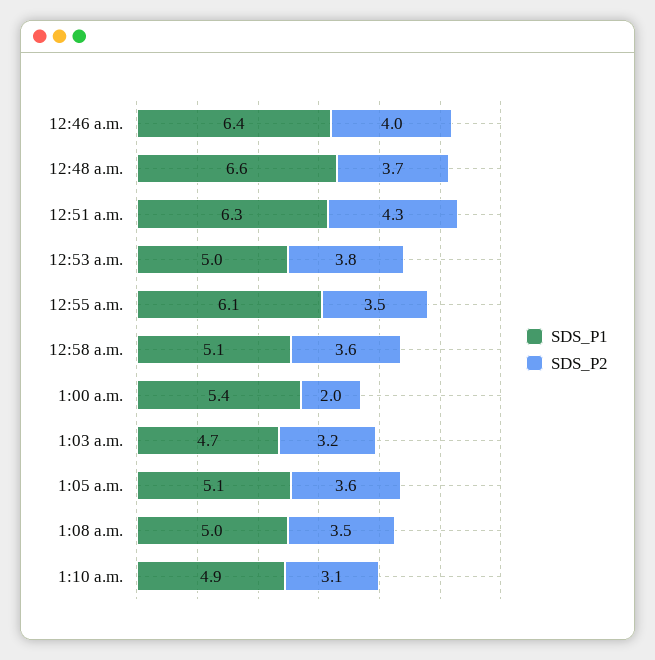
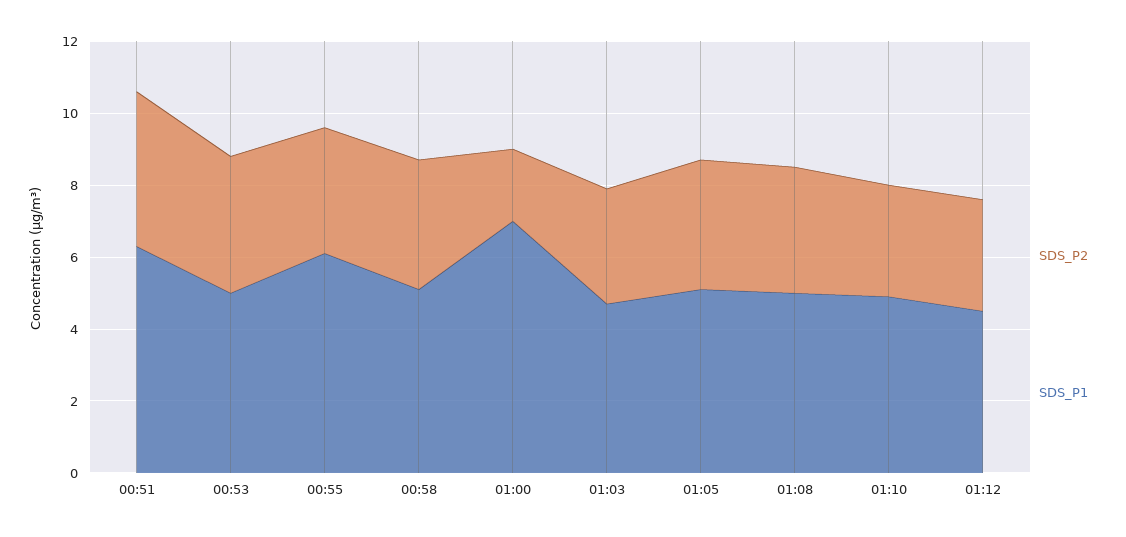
SDS_P1, 12:46 a.m.: 6.4 -> none
SDS_P2, 12:46 a.m.: 4 -> none
SDS_P1, 12:48 a.m.: 6.6 -> none
SDS_P2, 12:48 a.m.: 3.7 -> none
SDS_P1, 1:00 a.m.: 5.4 -> 7
SDS_P2, 01:12: none -> 3
SDS_P1, 01:12: none -> 4.5

